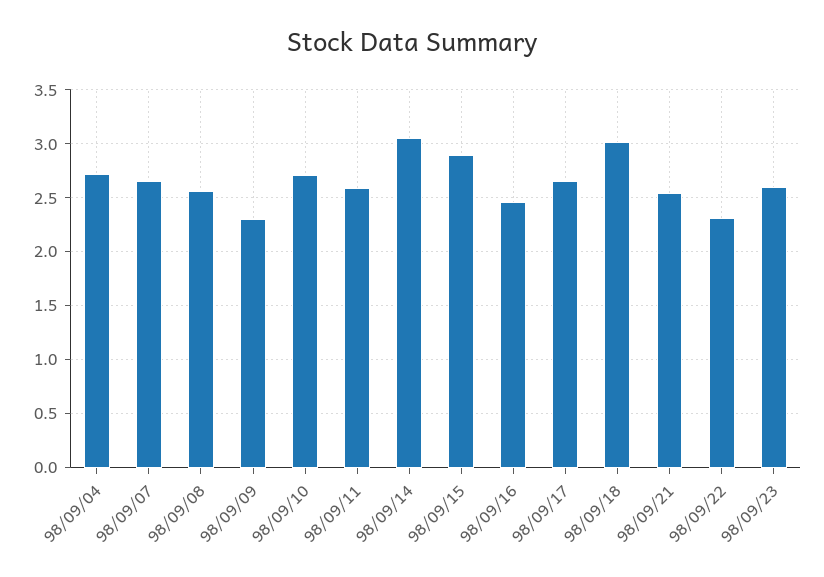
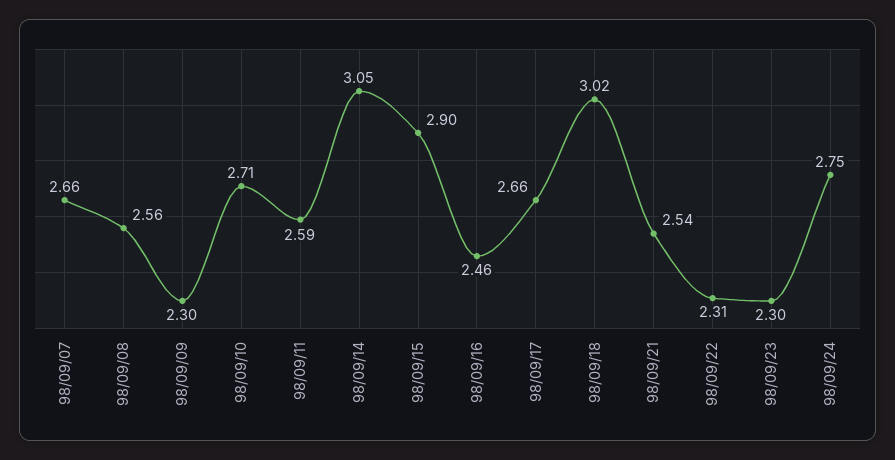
98/09/04: 2.7 -> none
98/09/23: 2.6 -> 2.3
98/09/24: none -> 2.75

